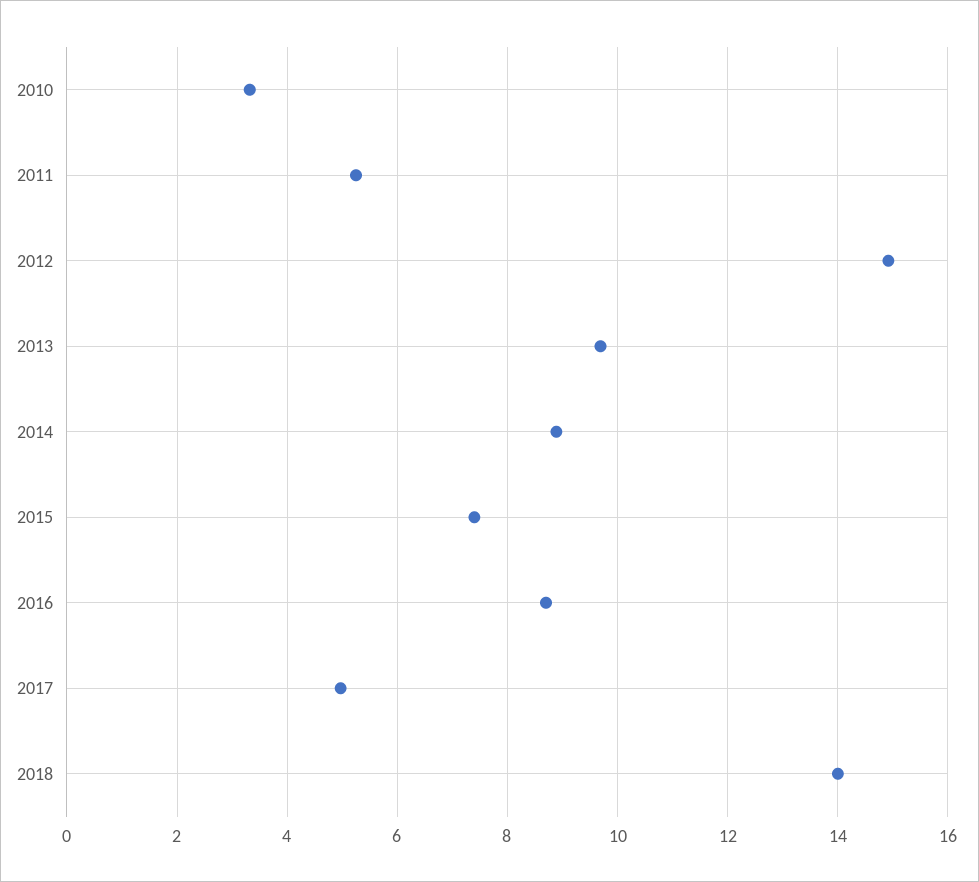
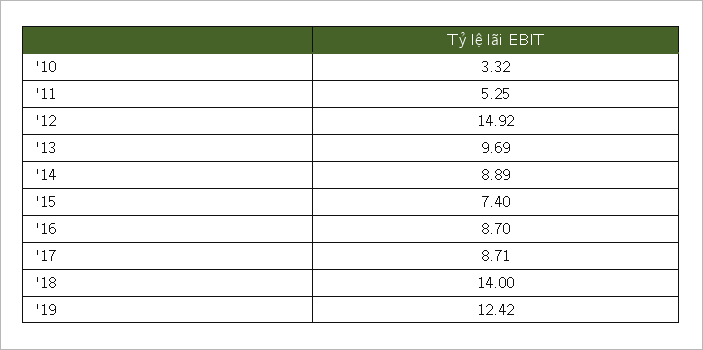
2017: 5 -> 8.71
'19: none -> 12.42

